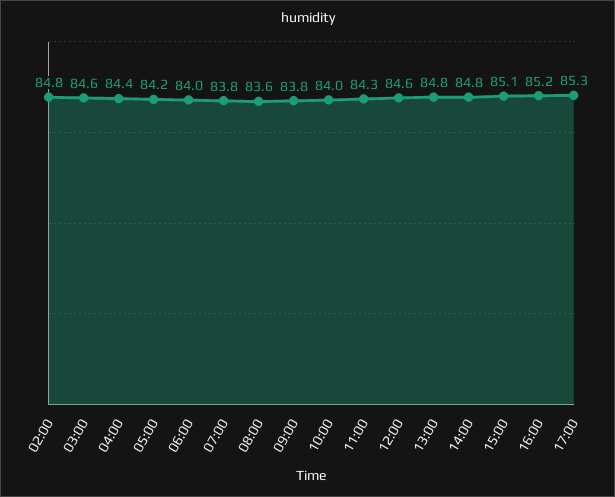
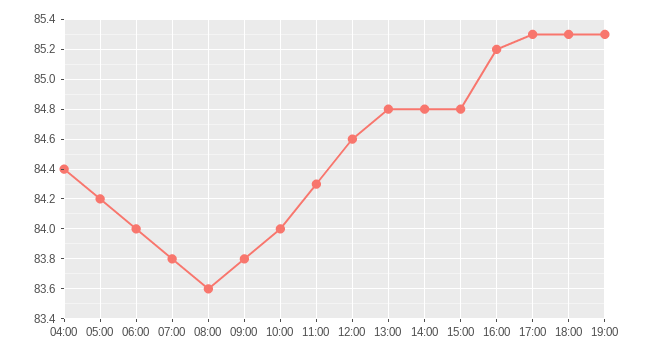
02:00: 84.8 -> none
03:00: 84.6 -> none
15:00: 85.1 -> 84.8
18:00: none -> 85.3
19:00: none -> 85.3

